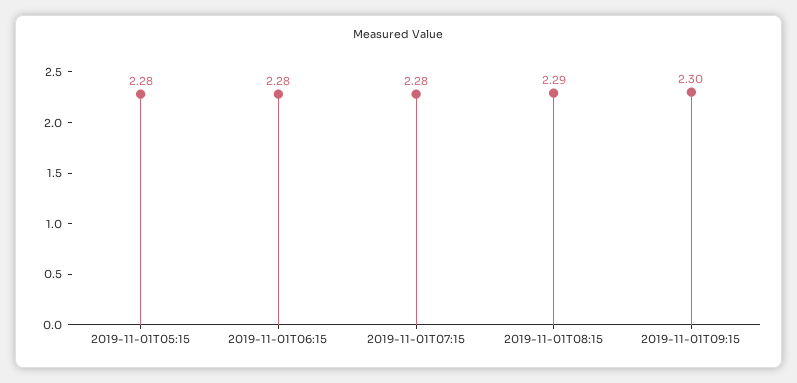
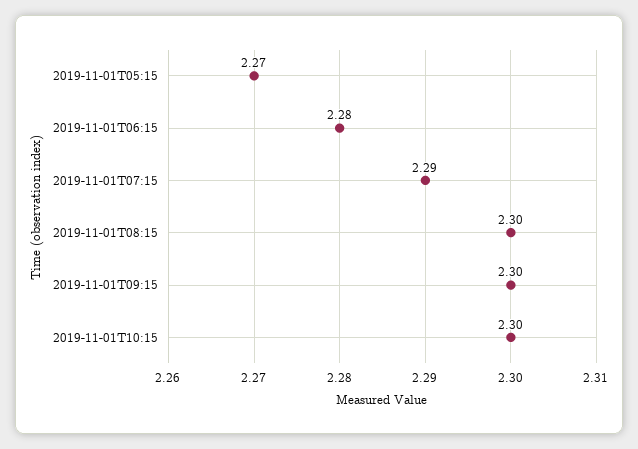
2019-11-01T05:15: 2.28 -> 2.27
2019-11-01T07:15: 2.28 -> 2.29
2019-11-01T08:15: 2.29 -> 2.3
2019-11-01T10:15: none -> 2.3

